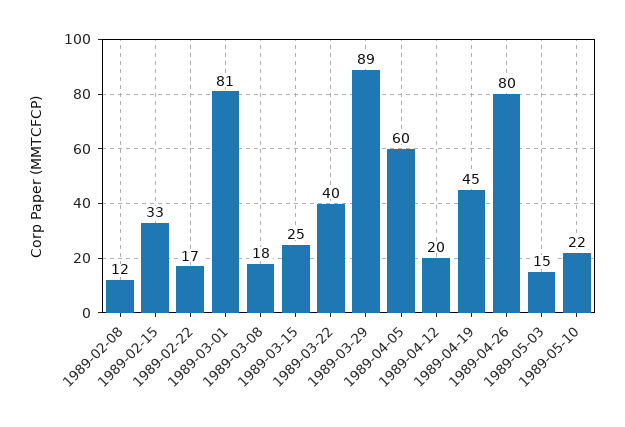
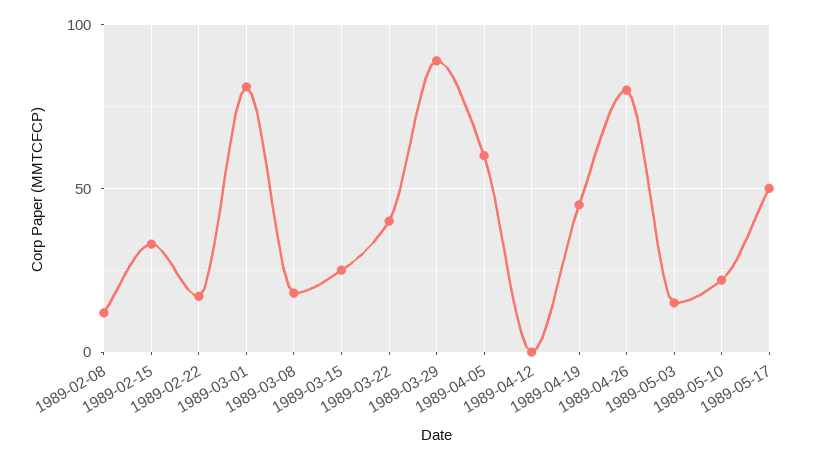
1989-04-12: 20 -> 0
1989-05-17: none -> 50

